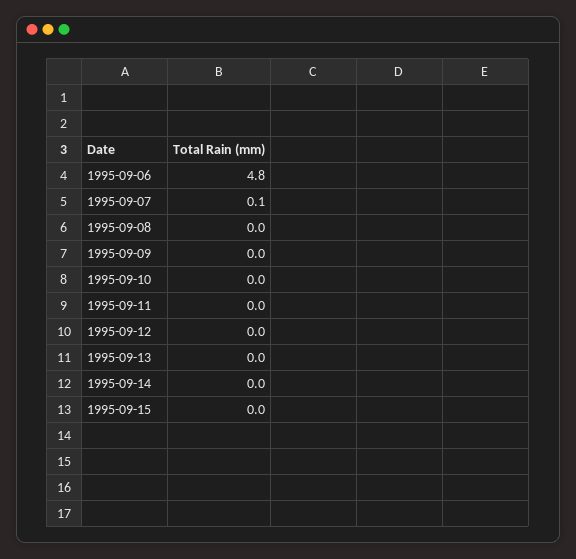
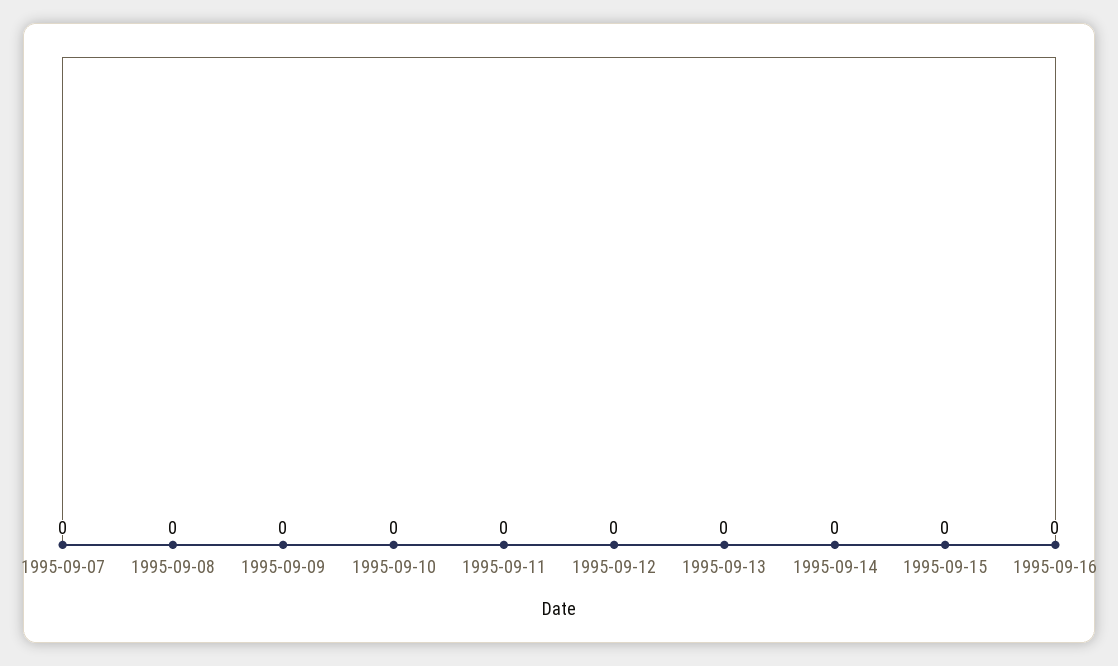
1995-09-06: 4.8 -> none
1995-09-07: 0.1 -> 0
1995-09-16: none -> 0

